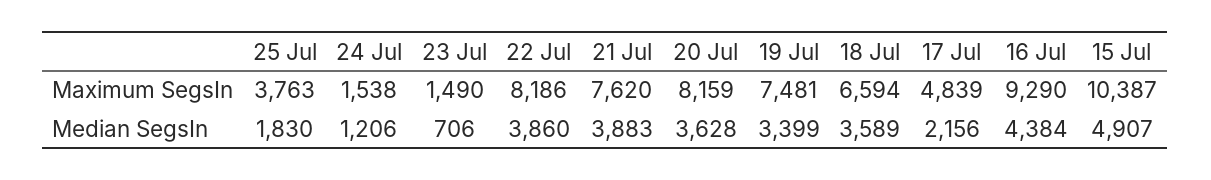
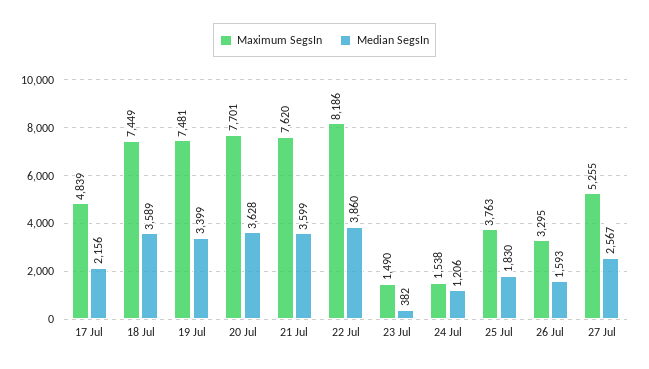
Maximum SegsIn, 20 Jul: 8159 -> 7701
Maximum SegsIn, 18 Jul: 6594 -> 7449
Maximum SegsIn, 16 Jul: 9290 -> none
Maximum SegsIn, 15 Jul: 10387 -> none
Median SegsIn, 23 Jul: 706 -> 382
Median SegsIn, 21 Jul: 3883 -> 3599
Median SegsIn, 16 Jul: 4384 -> none
Median SegsIn, 15 Jul: 4907 -> none
Maximum SegsIn, 26 Jul: none -> 3295
Median SegsIn, 26 Jul: none -> 1593
Maximum SegsIn, 27 Jul: none -> 5255
Median SegsIn, 27 Jul: none -> 2567

